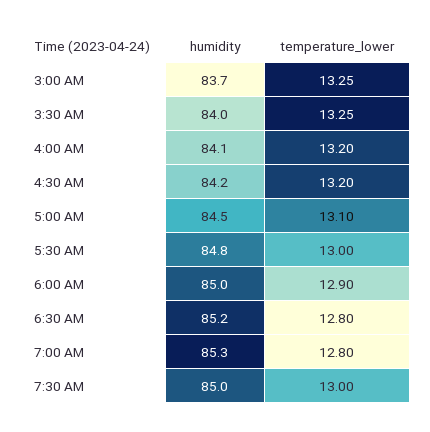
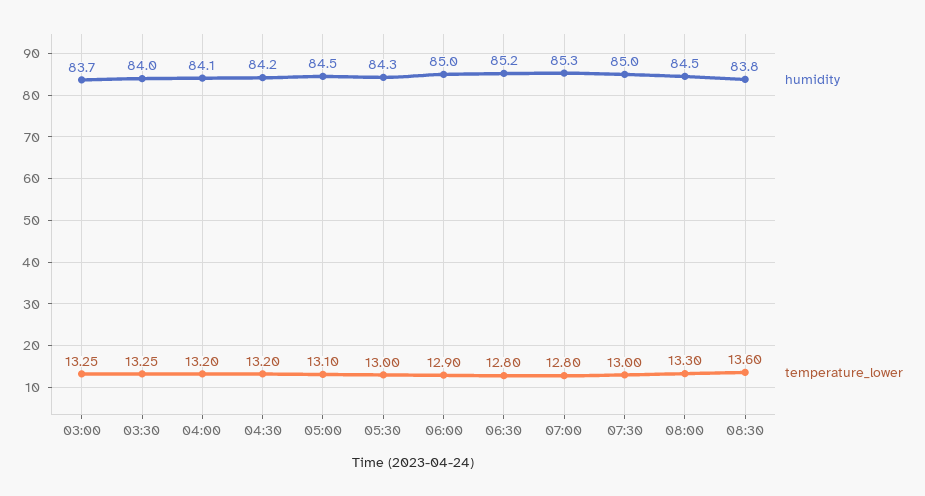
humidity, 5:30 AM: 84.8 -> 84.3
humidity, 08:00: none -> 84.5
temperature_lower, 08:00: none -> 13.3
humidity, 08:30: none -> 83.8
temperature_lower, 08:30: none -> 13.6

